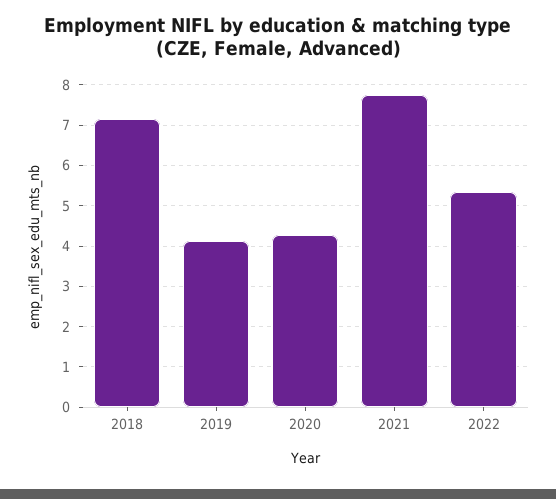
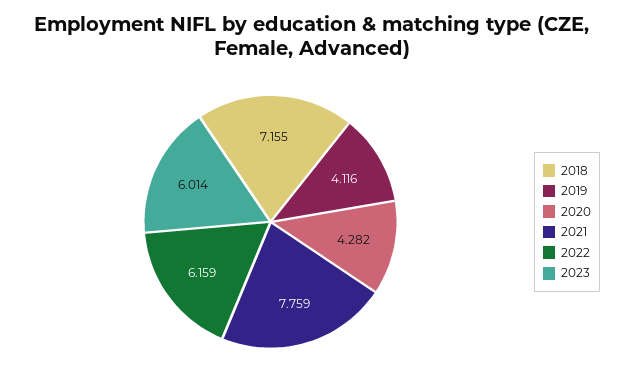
2022: 5.4 -> 6.159
2023: none -> 6.014

